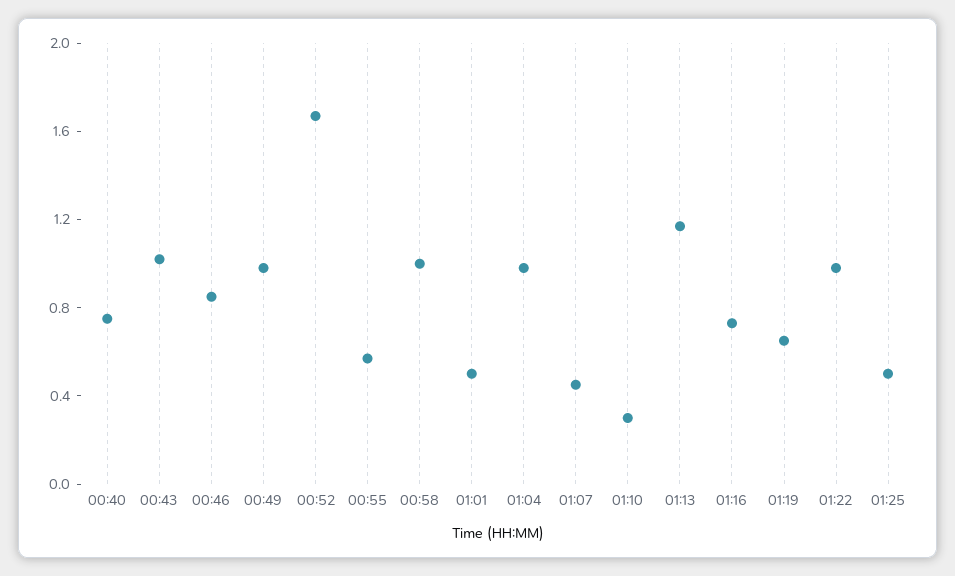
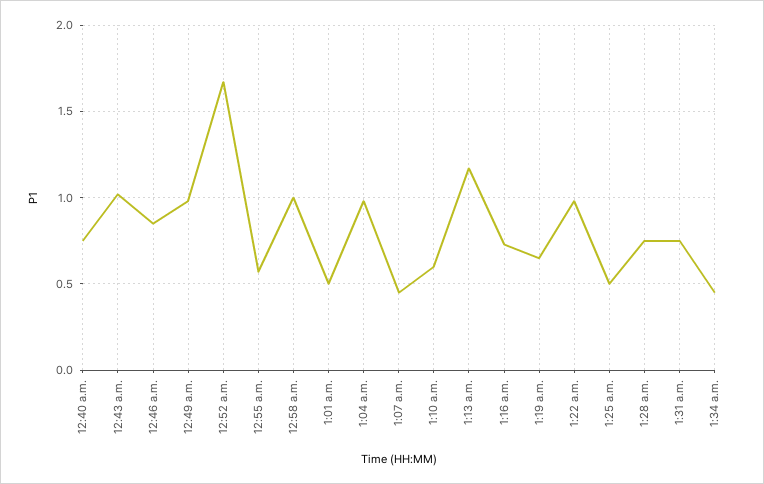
01:10: 0.3 -> 0.6
1:28 a.m.: none -> 0.75
1:31 a.m.: none -> 0.75
1:34 a.m.: none -> 0.45

